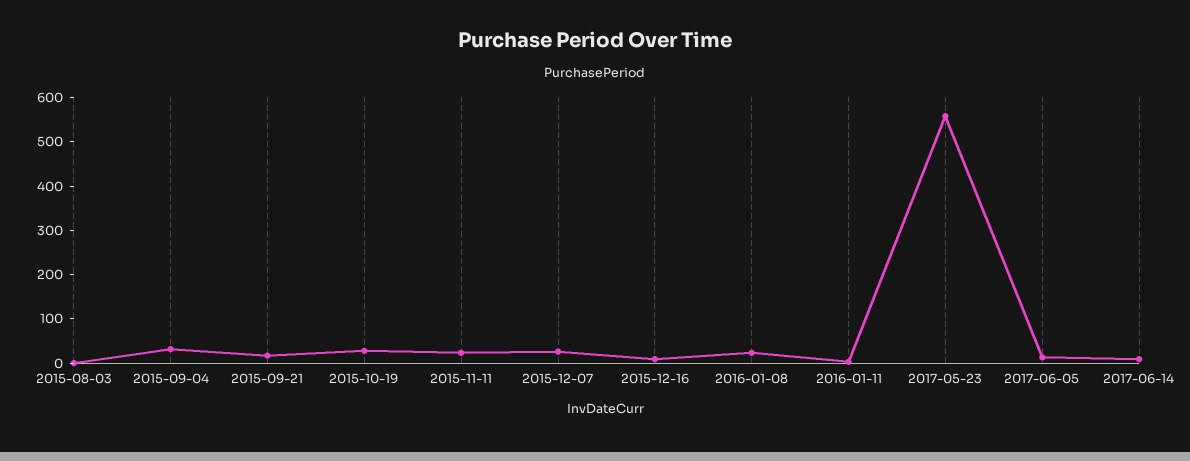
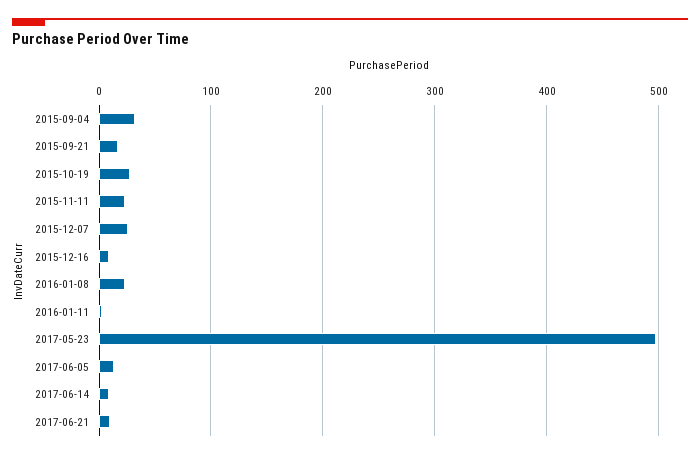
2015-08-03: 0 -> none
2017-05-23: 560 -> 500
2017-06-21: none -> 10

